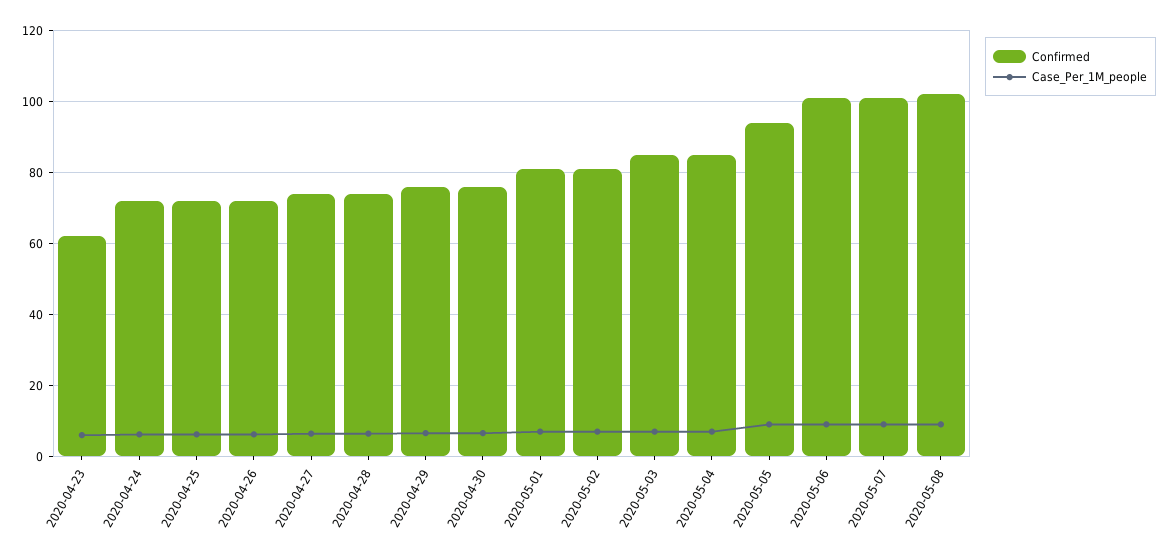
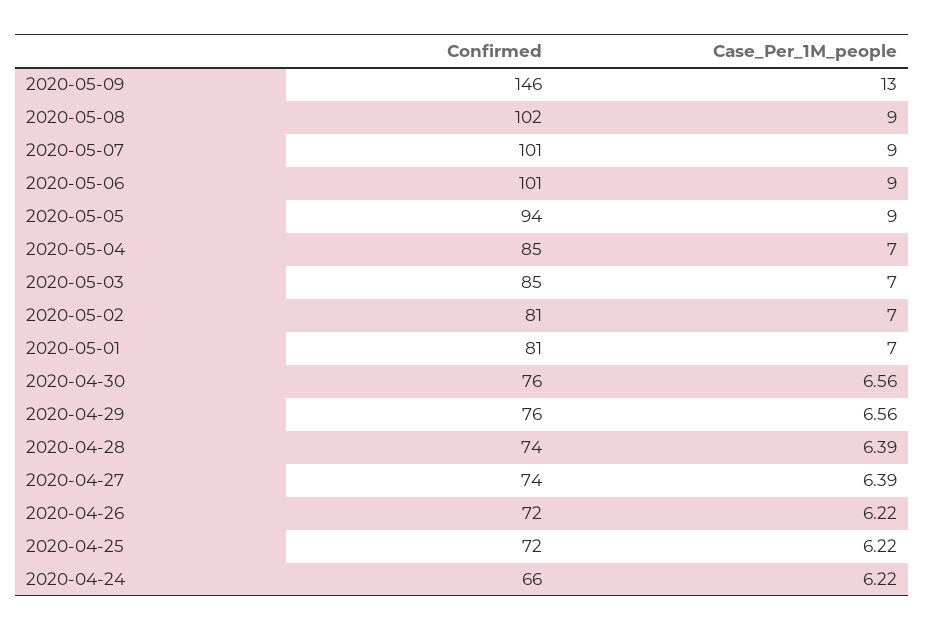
Confirmed, 2020-04-23: 62 -> none
Case_Per_1M_people, 2020-04-23: 6 -> none
Confirmed, 2020-04-24: 72 -> 66
Confirmed, 2020-05-09: none -> 146
Case_Per_1M_people, 2020-05-09: none -> 13

